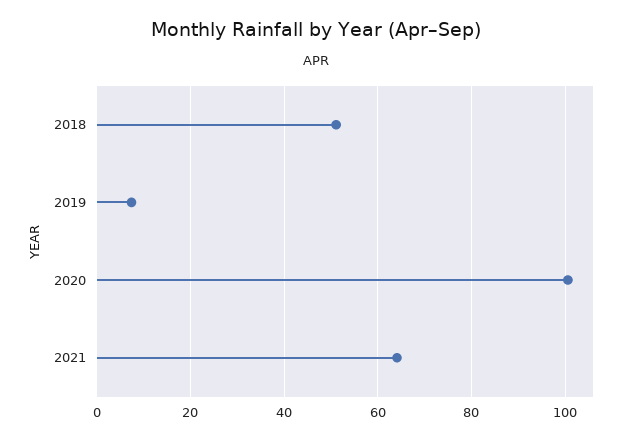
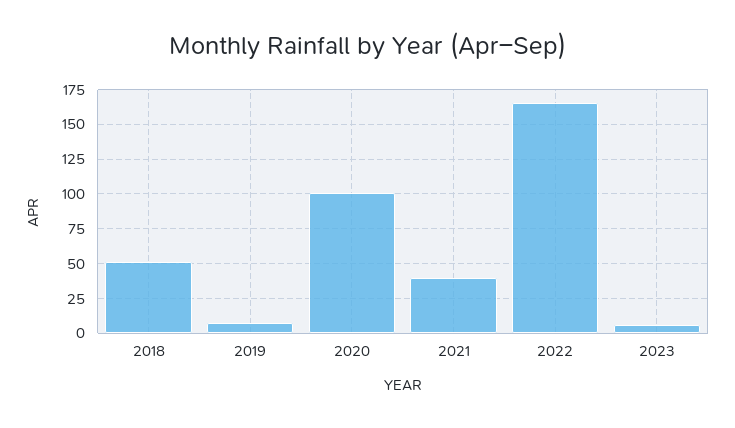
2021: 64 -> 40
2022: none -> 165
2023: none -> 5

